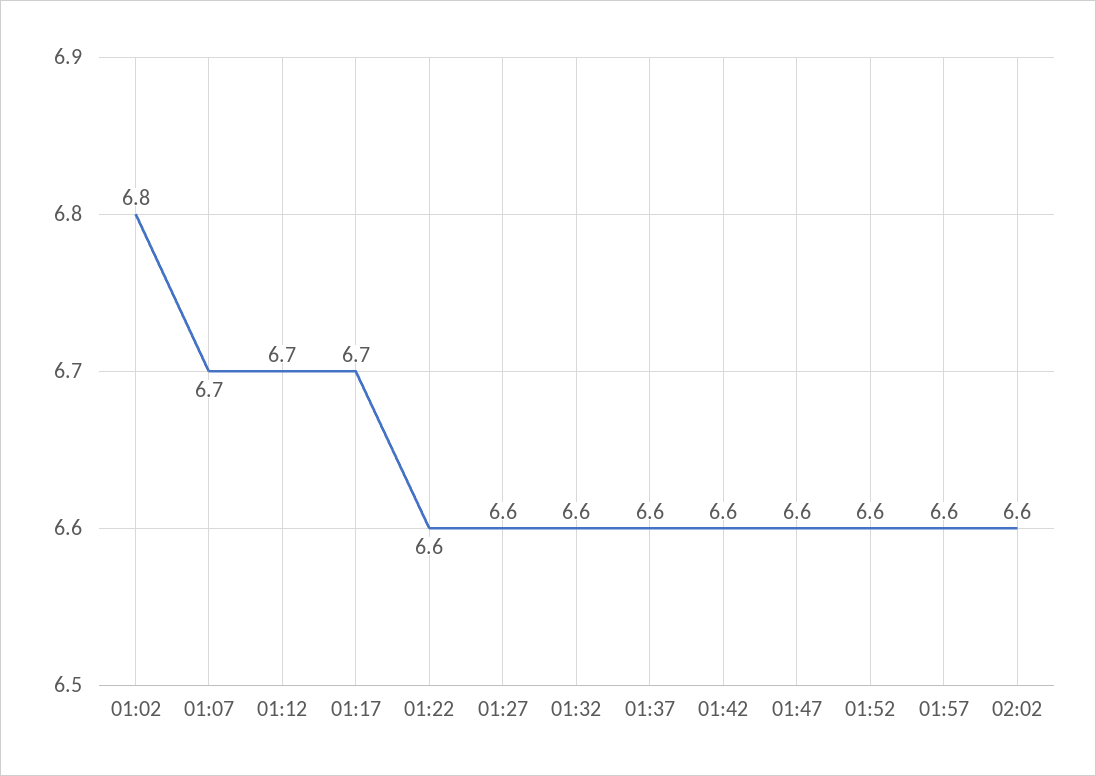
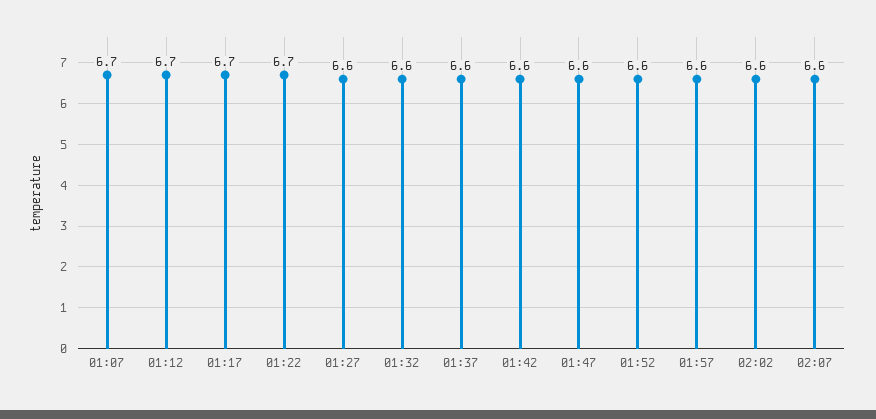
01:02: 6.8 -> none
01:22: 6.6 -> 6.7
02:07: none -> 6.6

